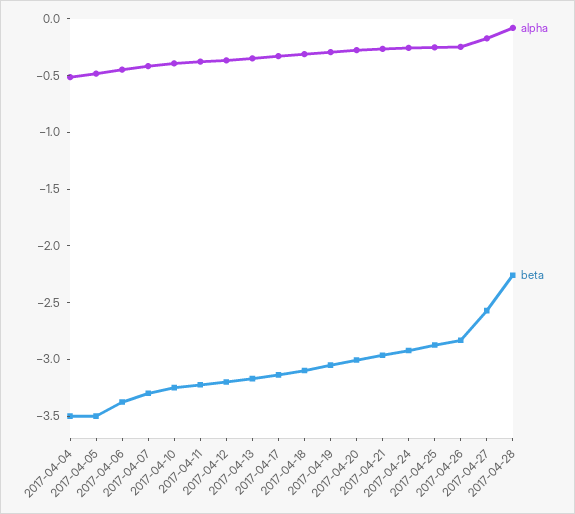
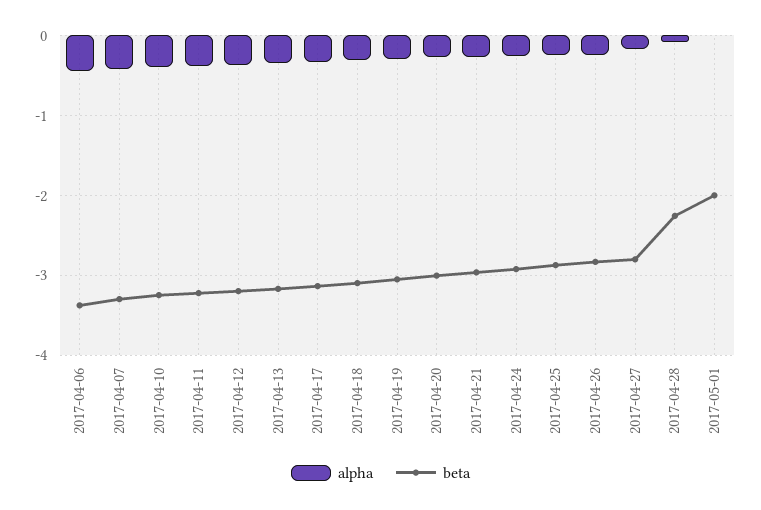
alpha, 2017-04-04: -0.5 -> none
beta, 2017-04-04: -3.5 -> none
alpha, 2017-04-05: -0.5 -> none
beta, 2017-04-05: -3.5 -> none
beta, 2017-04-27: -2.6 -> -2.8
alpha, 2017-05-01: none -> 0
beta, 2017-05-01: none -> -2

